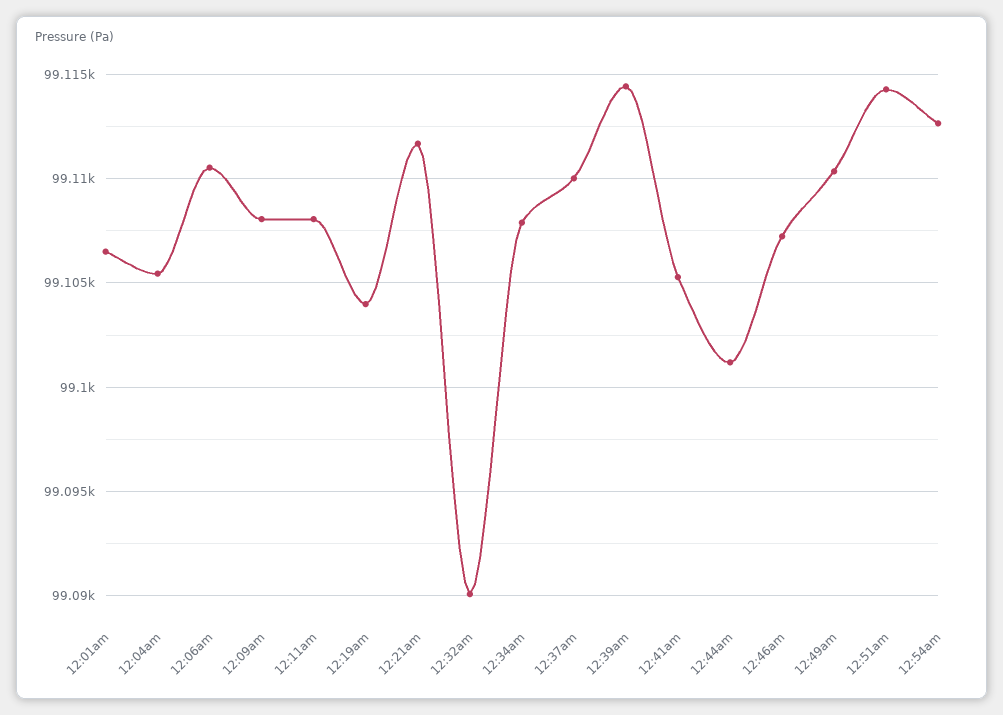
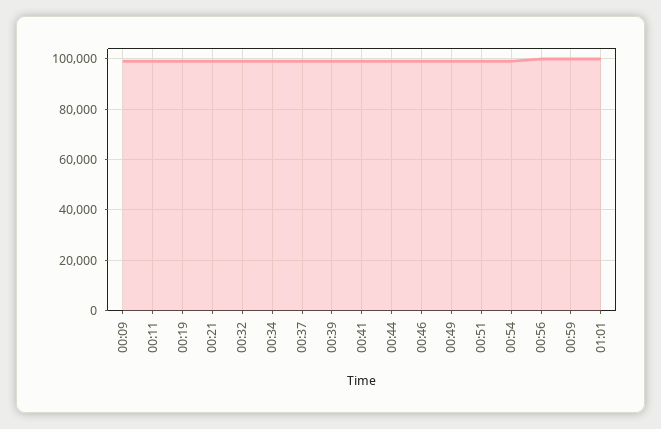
12:01am: 99106.5 -> none
12:04am: 99105.5 -> none
12:06am: 99110.5 -> none
00:56: none -> 100000
00:59: none -> 100000
01:01: none -> 100000

